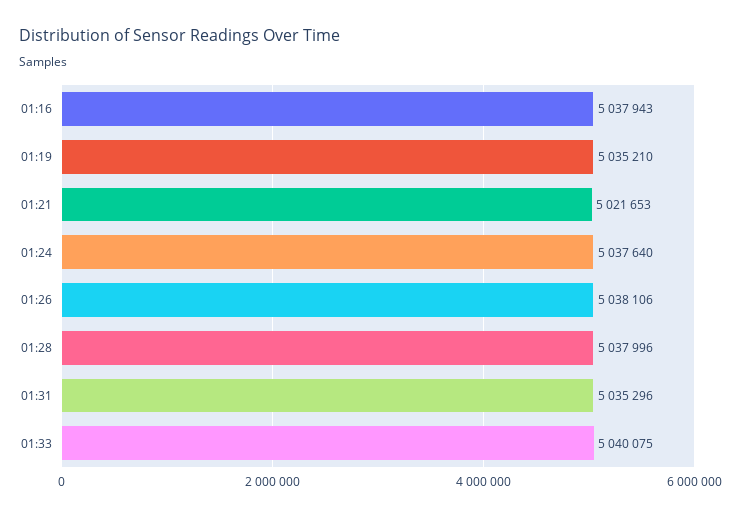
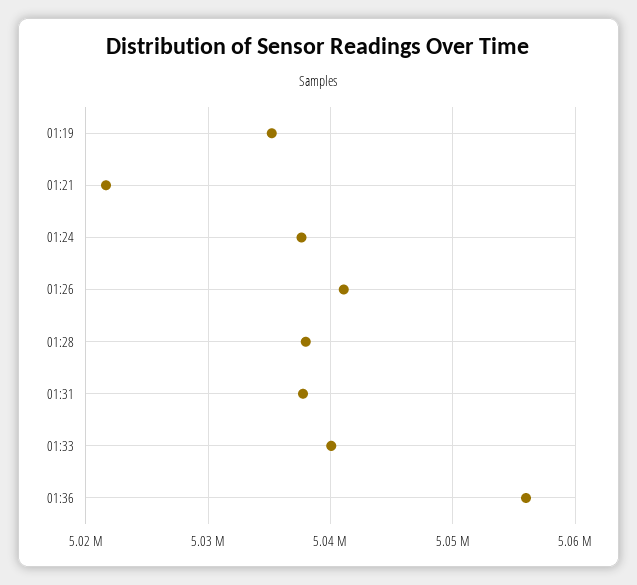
01:16: 5037943 -> none
01:26: 5038106 -> 5041000
01:31: 5035296 -> 5038000
01:36: none -> 5056000

